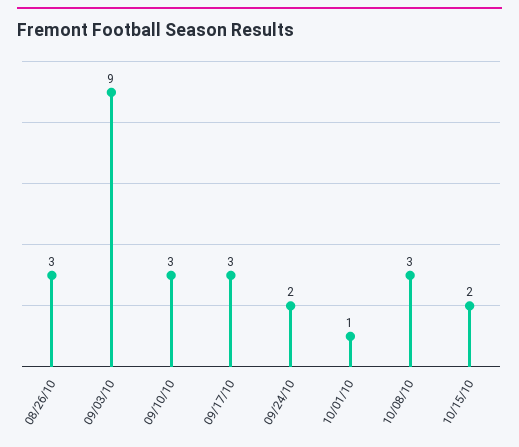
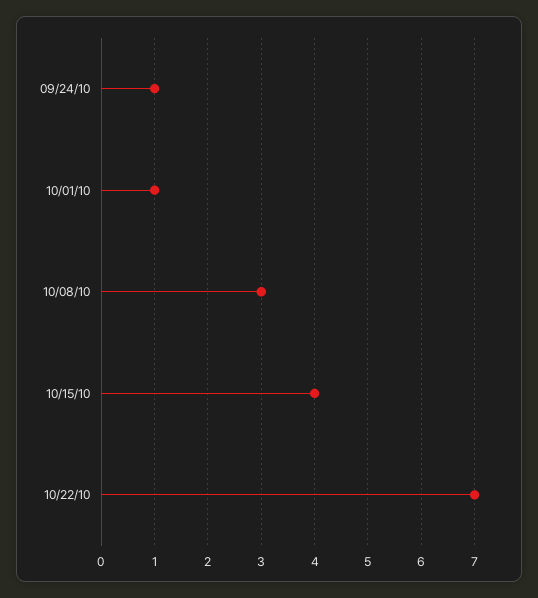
08/26/10: 3 -> none
09/03/10: 9 -> none
09/10/10: 3 -> none
09/17/10: 3 -> none
09/24/10: 2 -> 1
10/15/10: 2 -> 4
10/22/10: none -> 7

